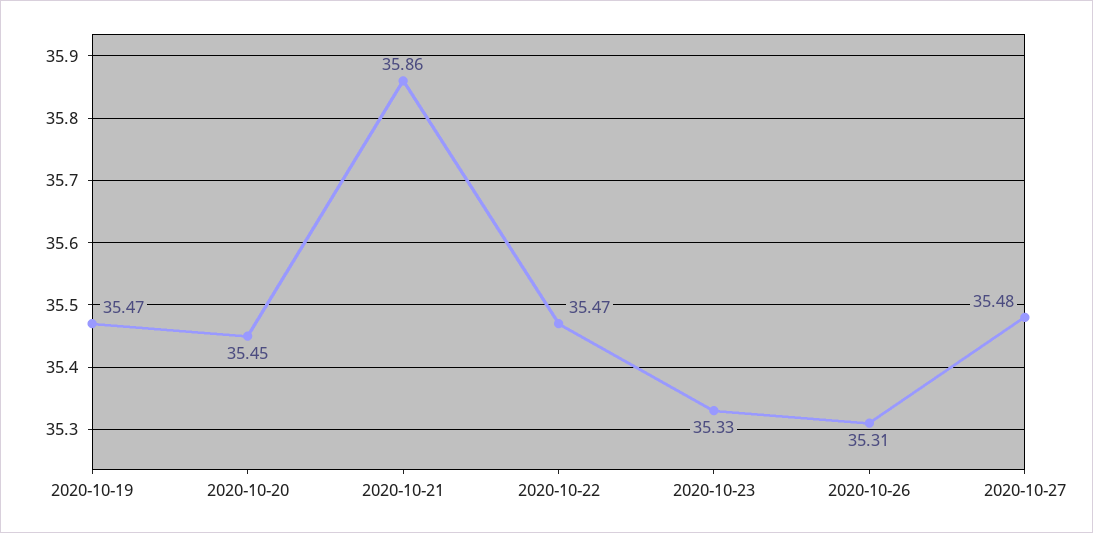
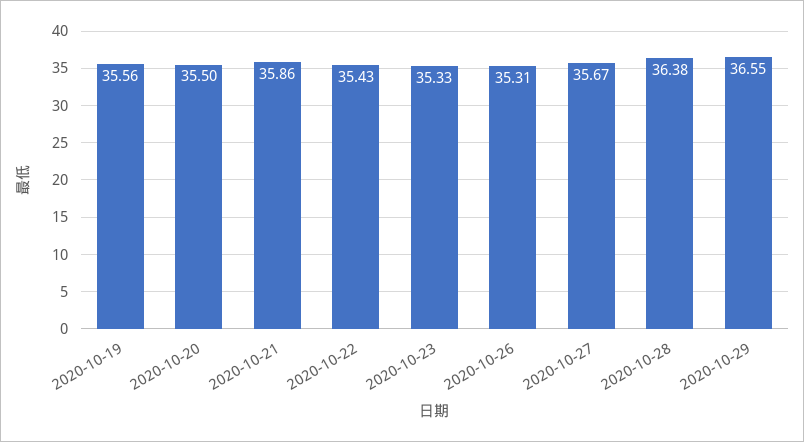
2020-10-19: 35.47 -> 35.56
2020-10-20: 35.45 -> 35.5
2020-10-22: 35.47 -> 35.43
2020-10-27: 35.48 -> 35.67
2020-10-28: none -> 36.38
2020-10-29: none -> 36.55

